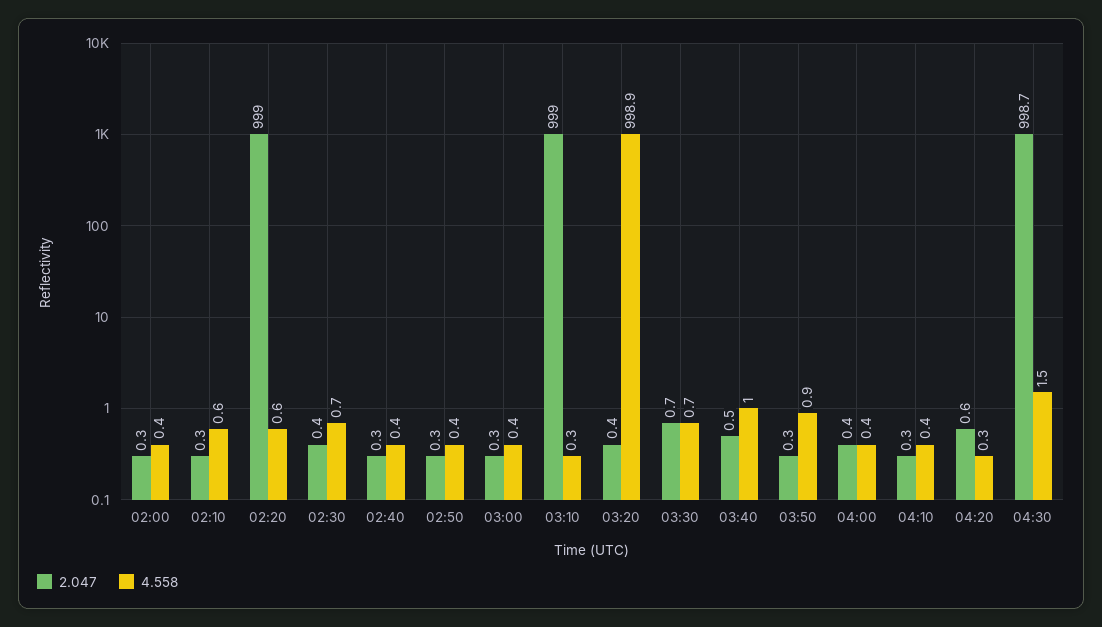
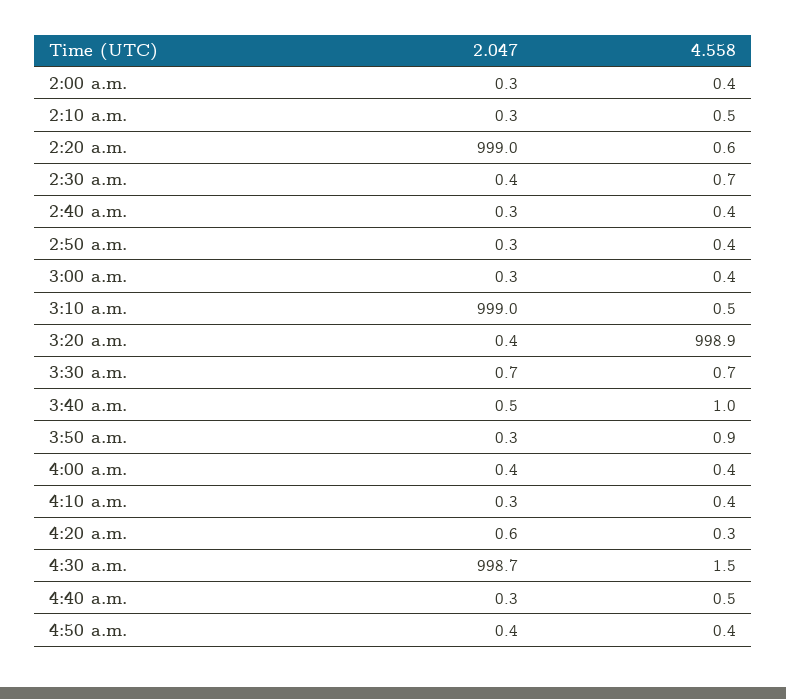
4.558, 02:10: 0.6 -> 0.5
4.558, 03:10: 0.3 -> 0.5
2.047, 4:40 a.m.: none -> 0.3
4.558, 4:40 a.m.: none -> 0.5
2.047, 4:50 a.m.: none -> 0.4
4.558, 4:50 a.m.: none -> 0.4

